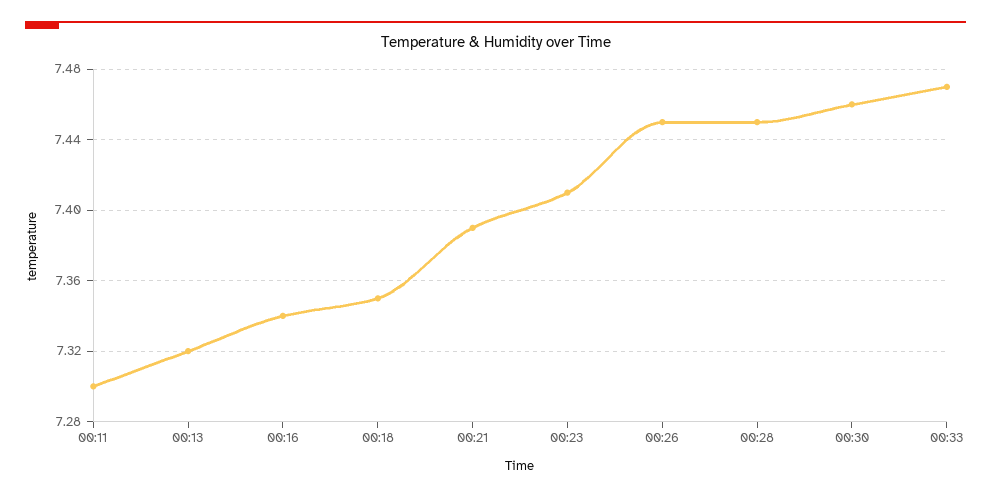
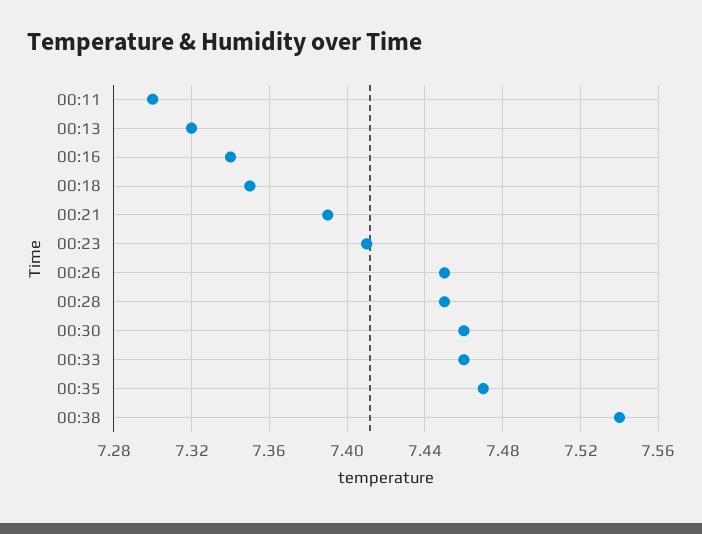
00:33: 7.47 -> 7.46
00:35: none -> 7.47
00:38: none -> 7.54

